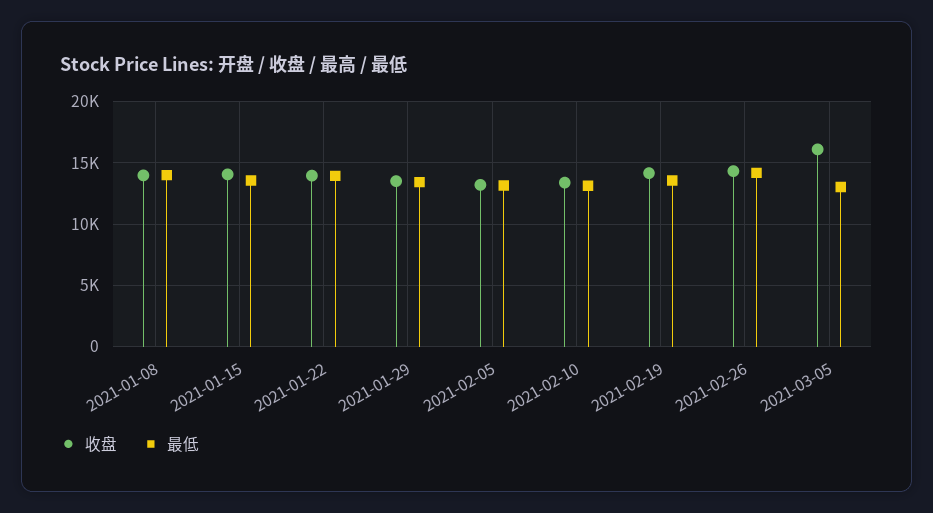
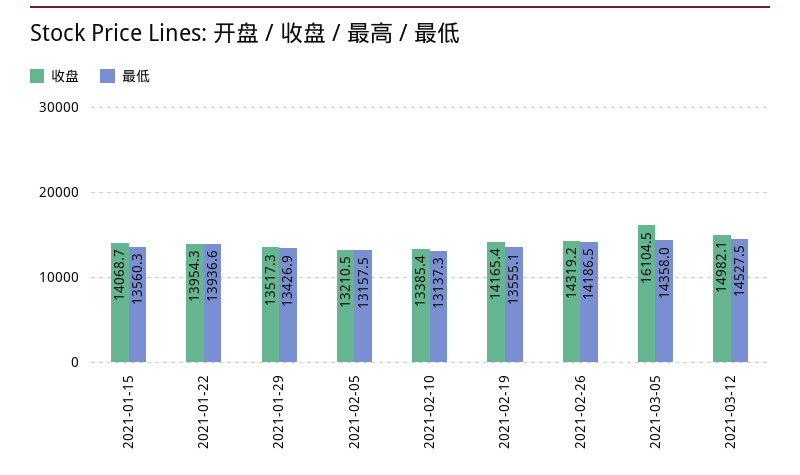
收盘, 2021-01-08: 14000 -> none
最低, 2021-01-08: 14000 -> none
最低, 2021-03-05: 13000 -> 14358
收盘, 2021-03-12: none -> 14982.1
最低, 2021-03-12: none -> 14527.5

